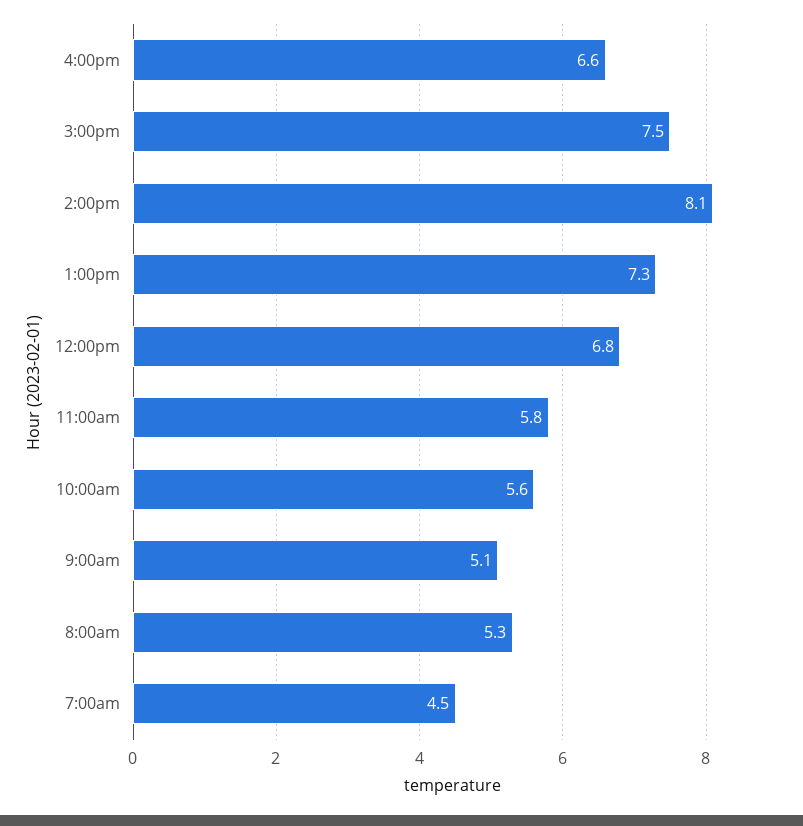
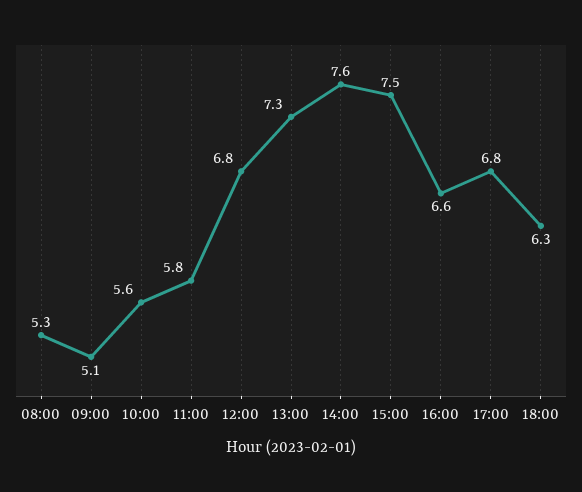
2:00pm: 8.1 -> 7.6
7:00am: 4.5 -> none
17:00: none -> 6.8
18:00: none -> 6.3

